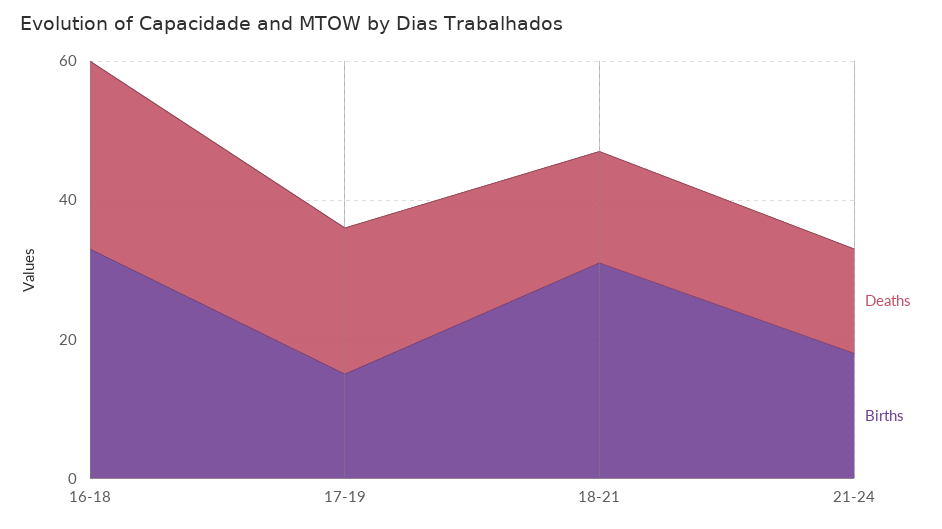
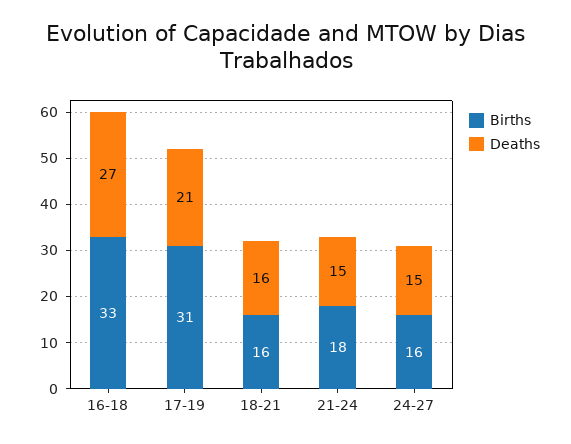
Births, 17-19: 15 -> 31
Births, 18-21: 30 -> 16
Births, 24-27: none -> 16
Deaths, 24-27: none -> 15

